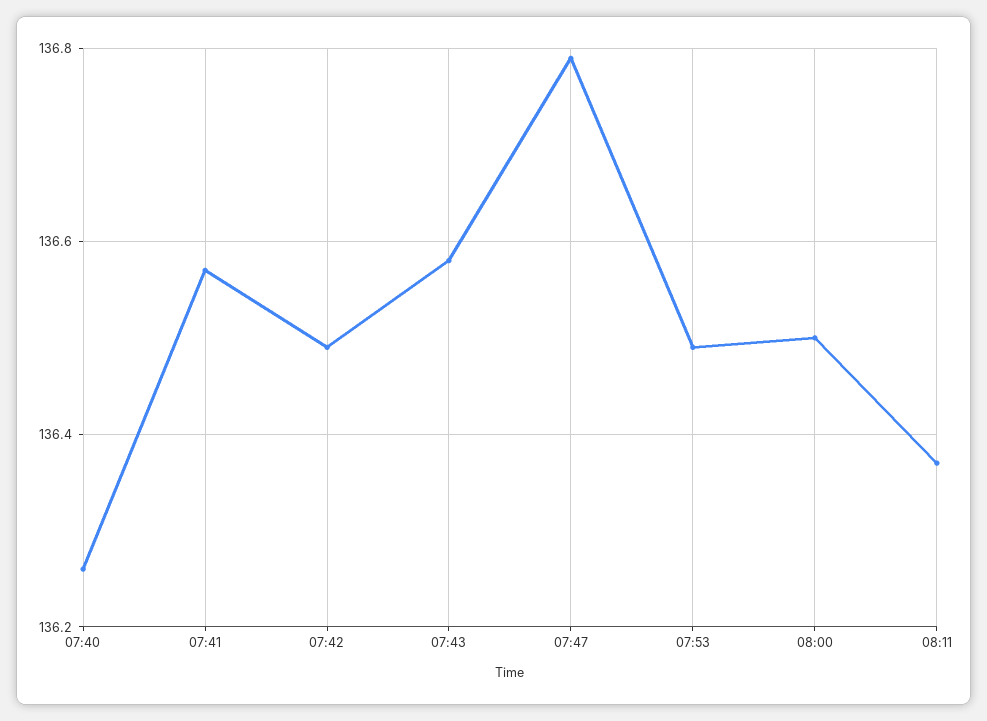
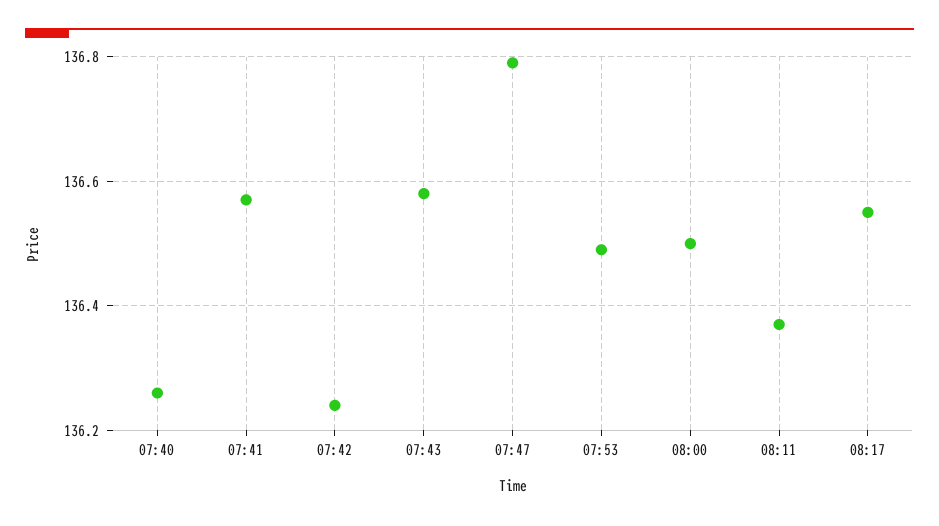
07:42: 136.5 -> 136.25
08:17: none -> 136.55

